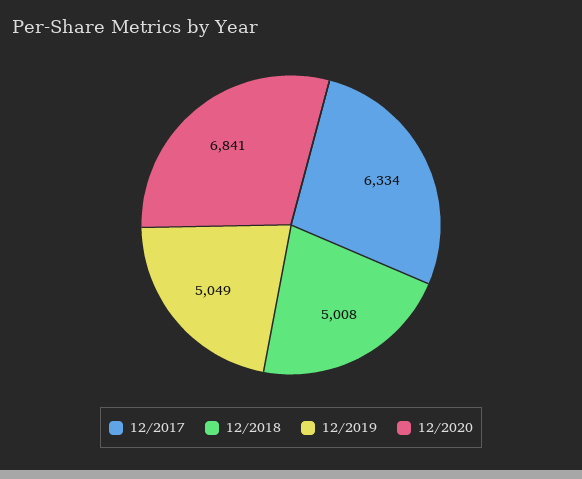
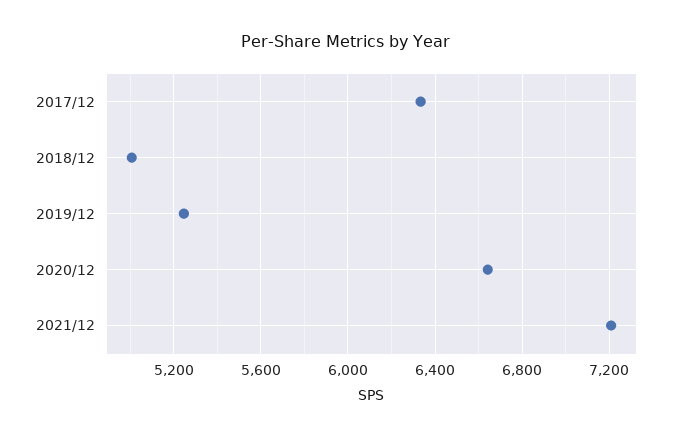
12/2019: 5049 -> 5250
12/2020: 6841 -> 6650
2021/12: none -> 7200

